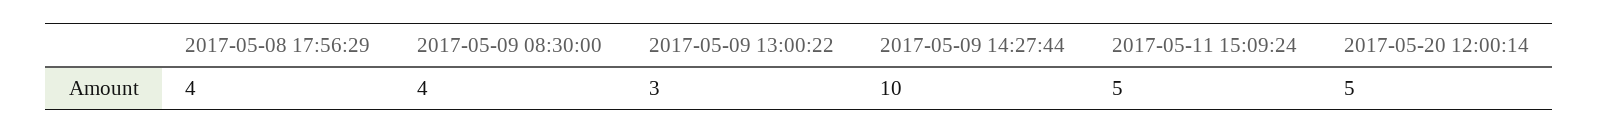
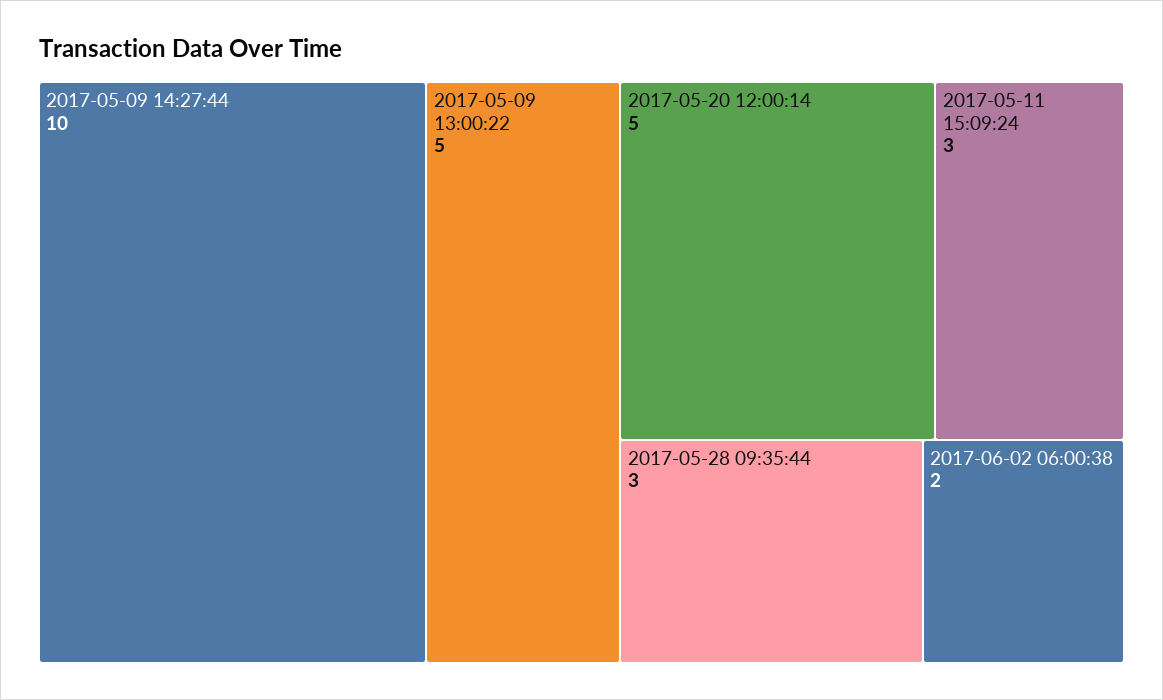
2017-05-08 17:56:29: 4 -> none
2017-05-09 08:30:00: 4 -> none
2017-05-09 13:00:22: 3 -> 5
2017-05-11 15:09:24: 5 -> 3
2017-05-28 09:35:44: none -> 3
2017-06-02 06:00:38: none -> 2

